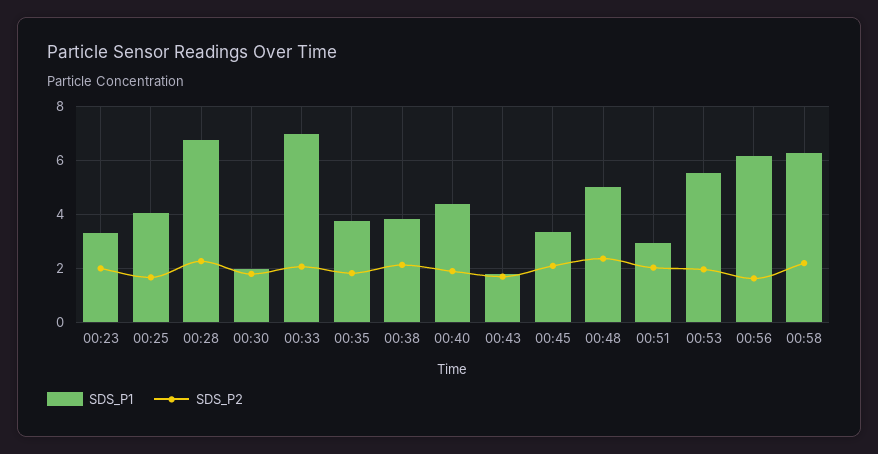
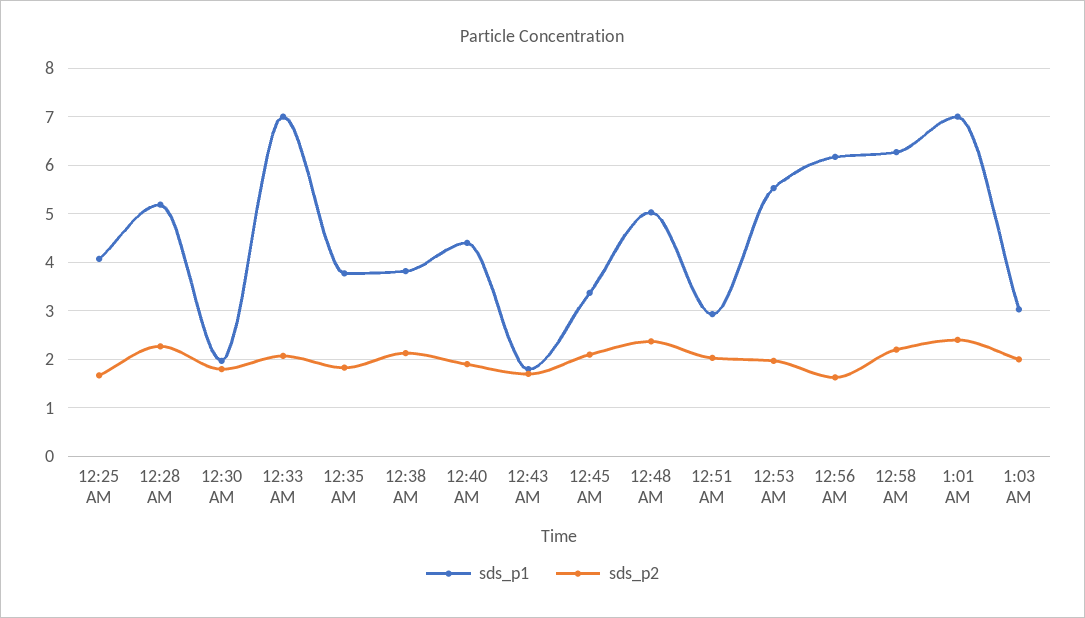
SDS_P1, 00:23: 3.25 -> none
SDS_P2, 00:23: 2 -> none
SDS_P1, 00:28: 6.75 -> 5.2
SDS_P1, 1:01 AM: none -> 7
SDS_P2, 1:01 AM: none -> 2.4
SDS_P1, 1:03 AM: none -> 3
SDS_P2, 1:03 AM: none -> 2

